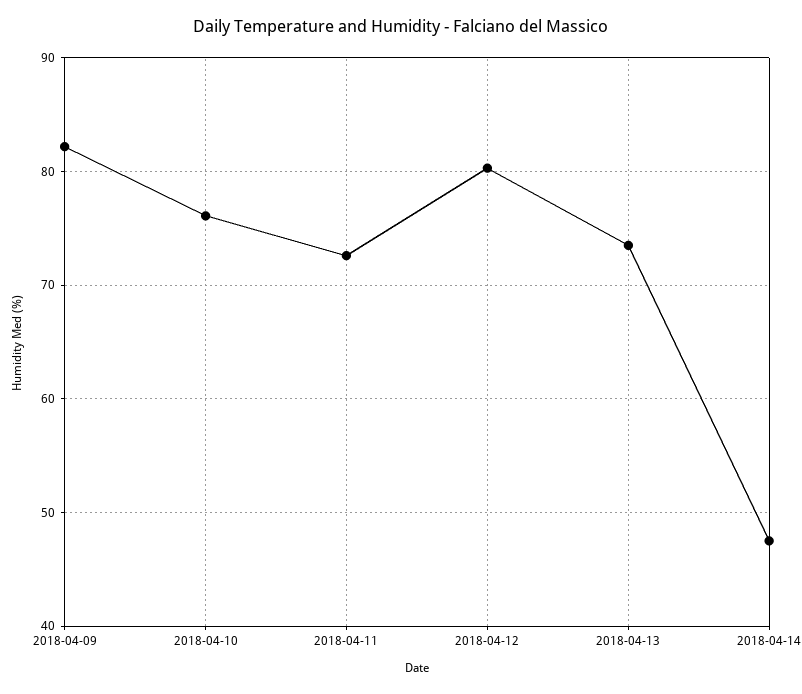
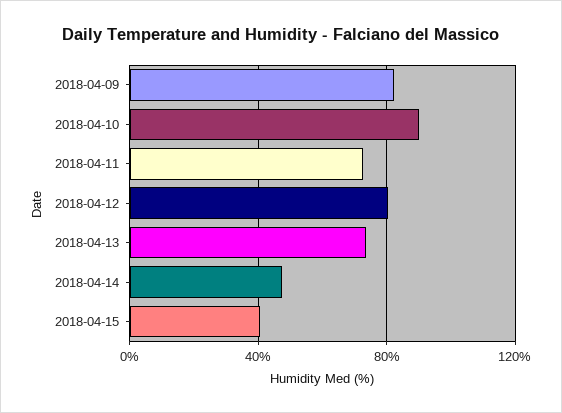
2018-04-10: 76 -> 90
2018-04-15: none -> 40

